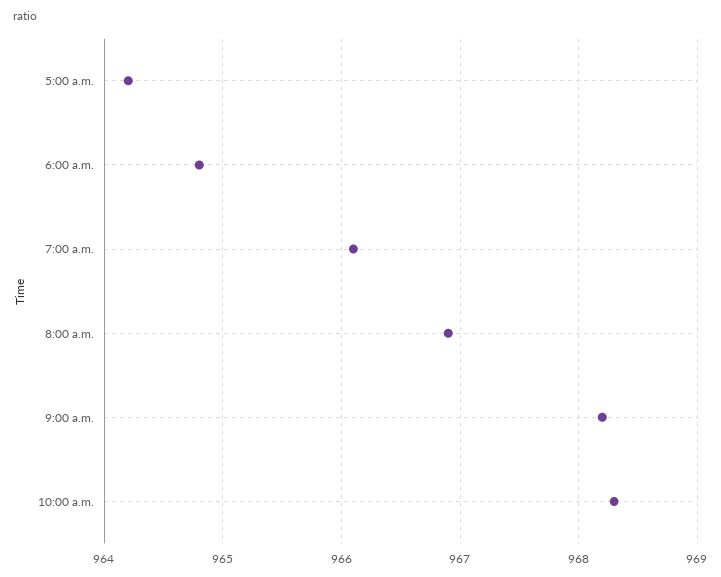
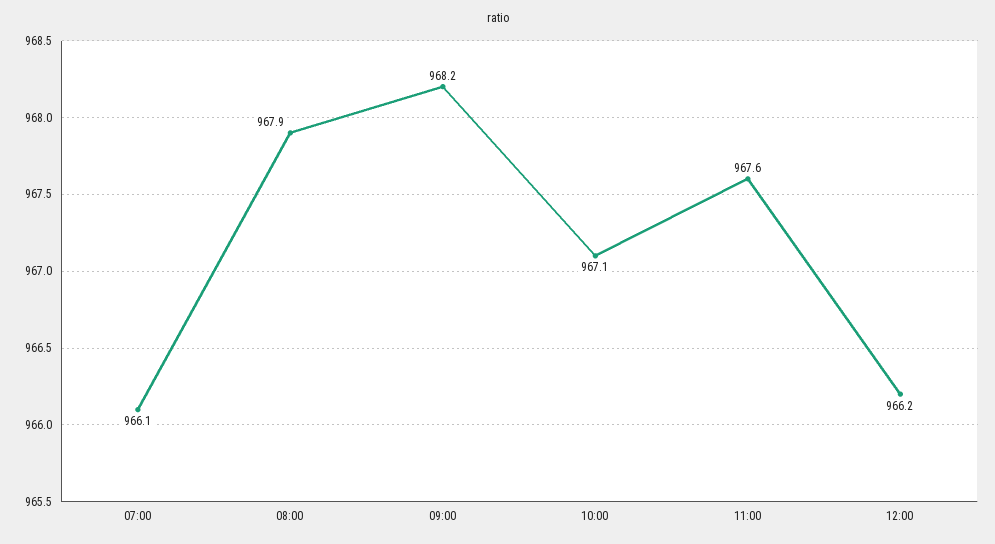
5:00 a.m.: 964.2 -> none
6:00 a.m.: 964.8 -> none
8:00 a.m.: 966.9 -> 967.9
10:00 a.m.: 968.3 -> 967.1
11:00: none -> 967.6
12:00: none -> 966.2

